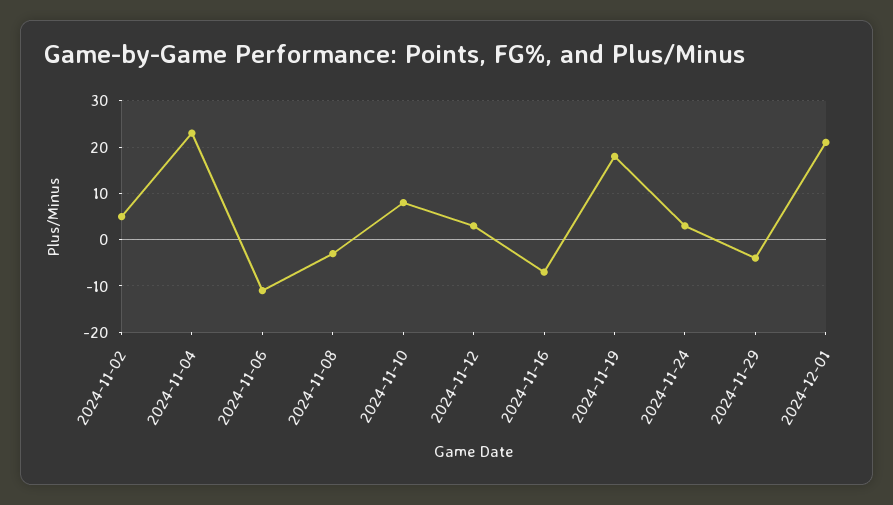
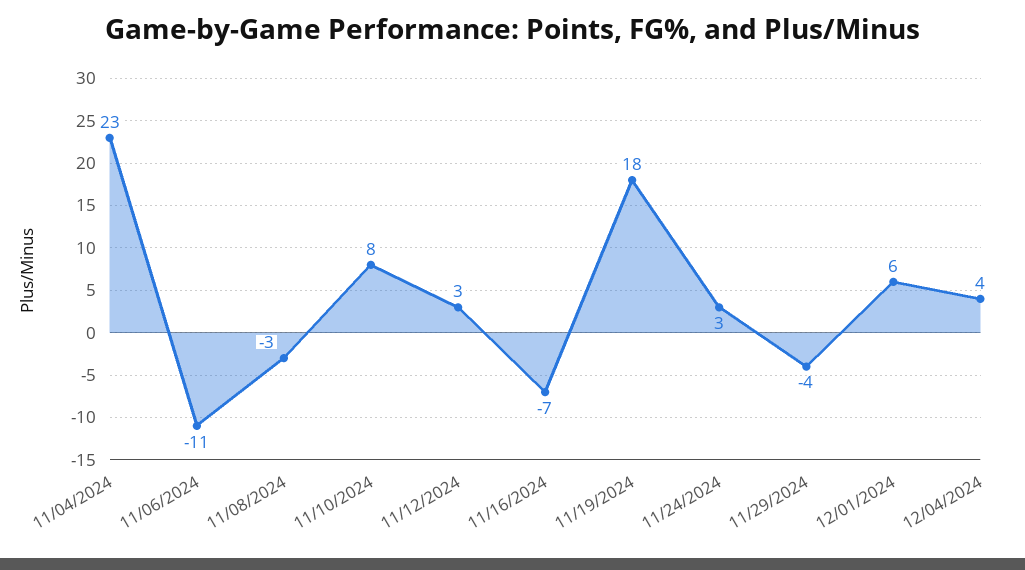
2024-11-02: 5 -> none
2024-12-01: 20 -> 6
12/04/2024: none -> 4

